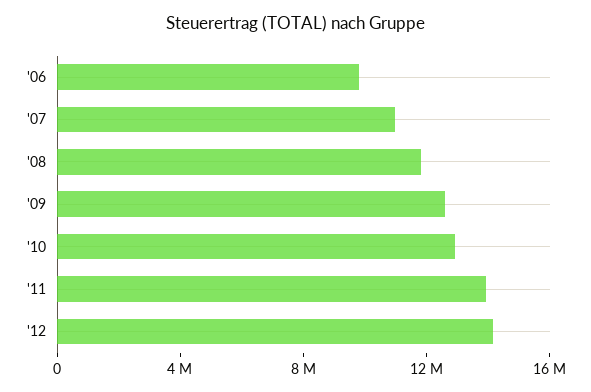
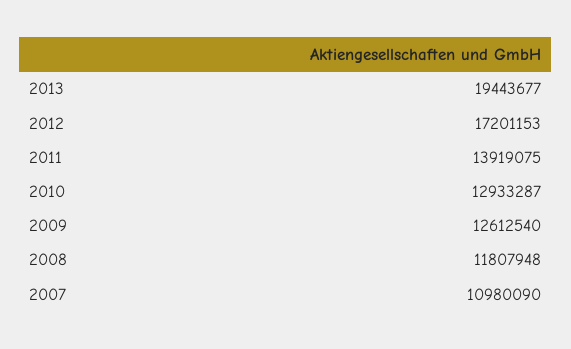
'06: 10000000 -> none
'12: 14000000 -> 17201153
2013: none -> 19443677

